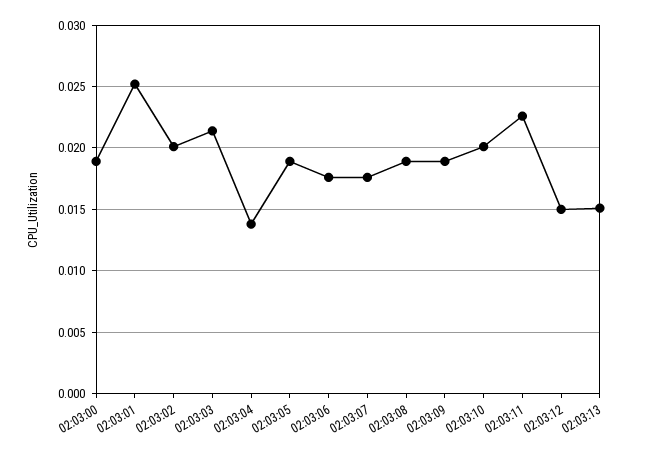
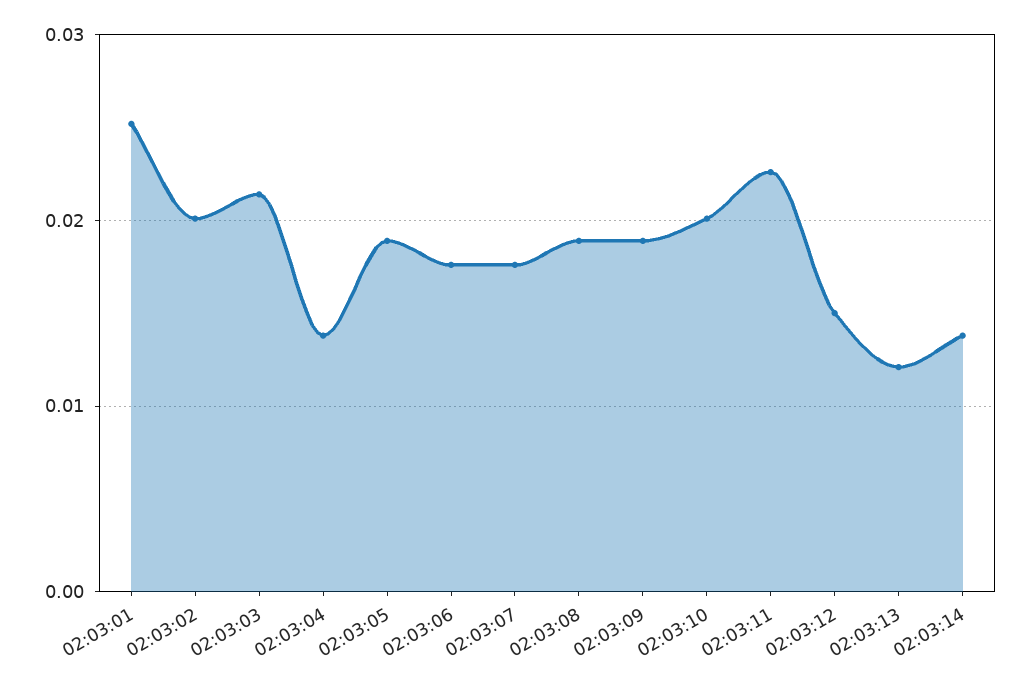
02:03:00: 0.019 -> none
02:03:13: 0.015 -> 0.012
02:03:14: none -> 0.014

